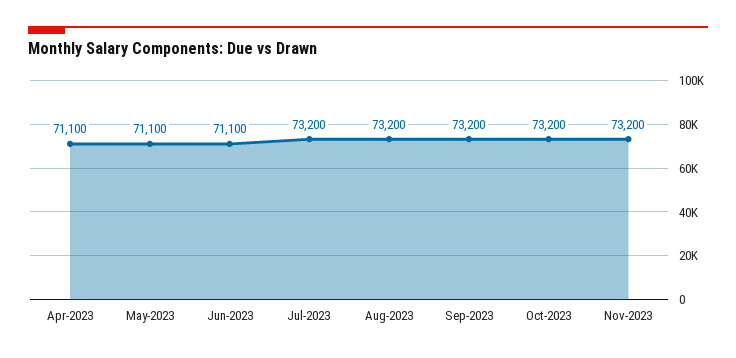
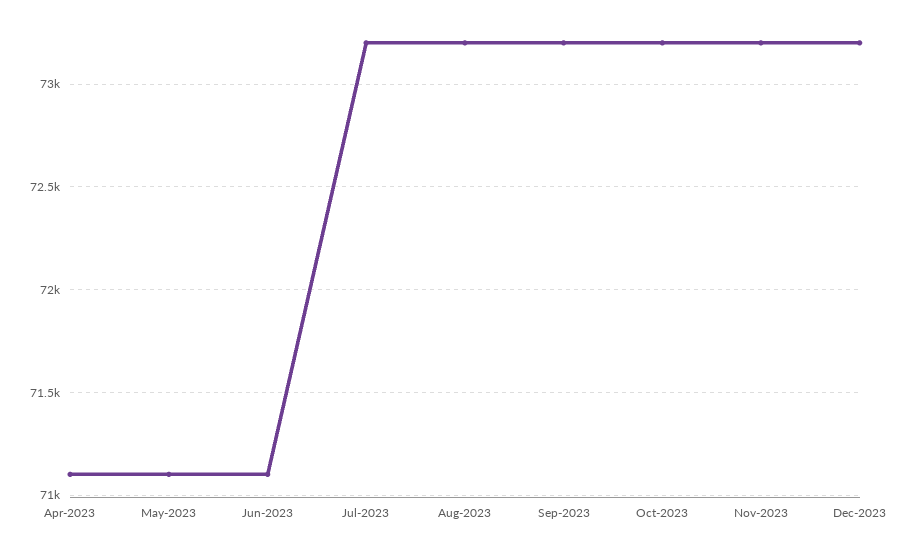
Dec-2023: none -> 73200

